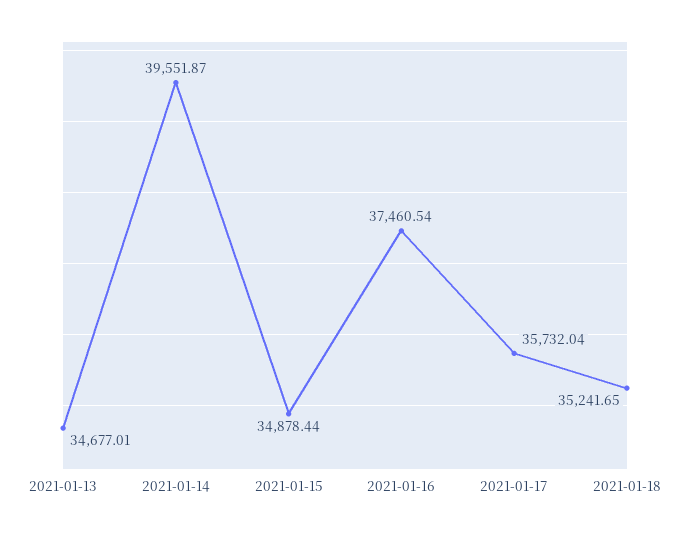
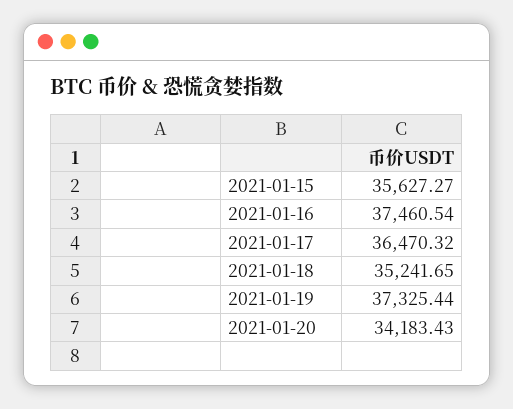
2021-01-13: 34677.01 -> none
2021-01-14: 39551.87 -> none
2021-01-15: 34878.44 -> 35627.27
2021-01-17: 35732.04 -> 36470.32
2021-01-19: none -> 37325.44
2021-01-20: none -> 34183.43

